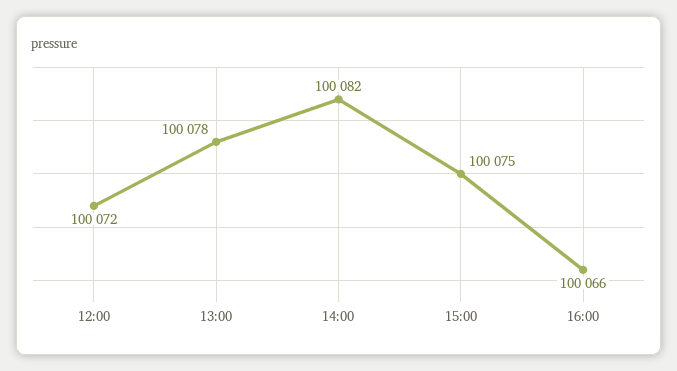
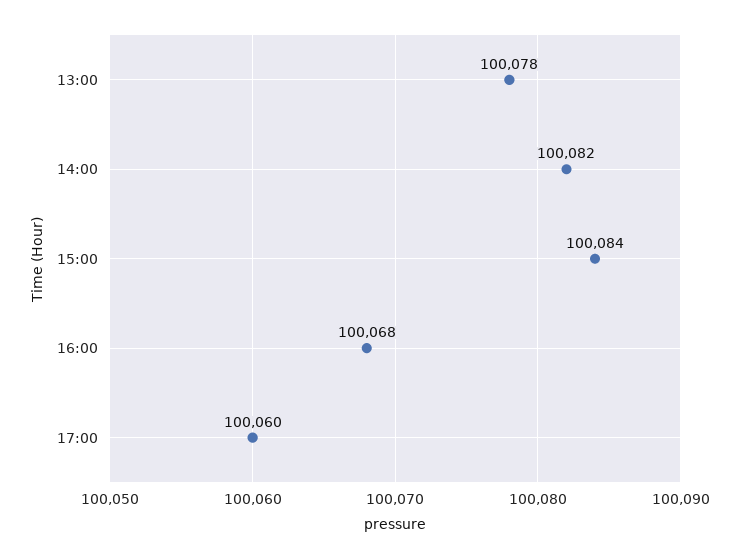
12:00: 100072 -> none
15:00: 100075 -> 100084
16:00: 100066 -> 100068
17:00: none -> 100060

